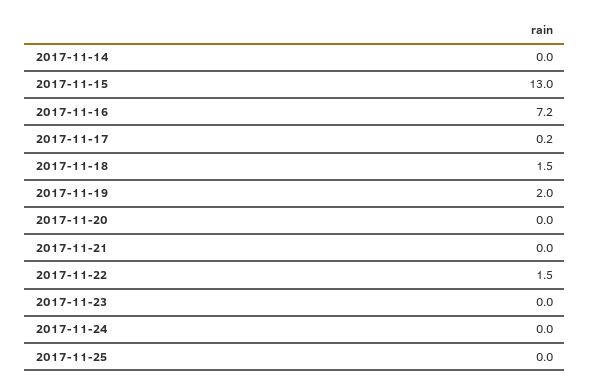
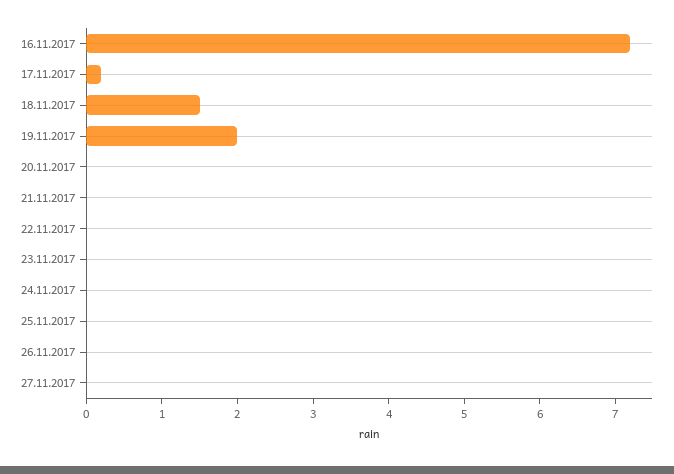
2017-11-14: 0 -> none
2017-11-15: 13 -> none
2017-11-22: 1.5 -> 0
26.11.2017: none -> 0
27.11.2017: none -> 0

